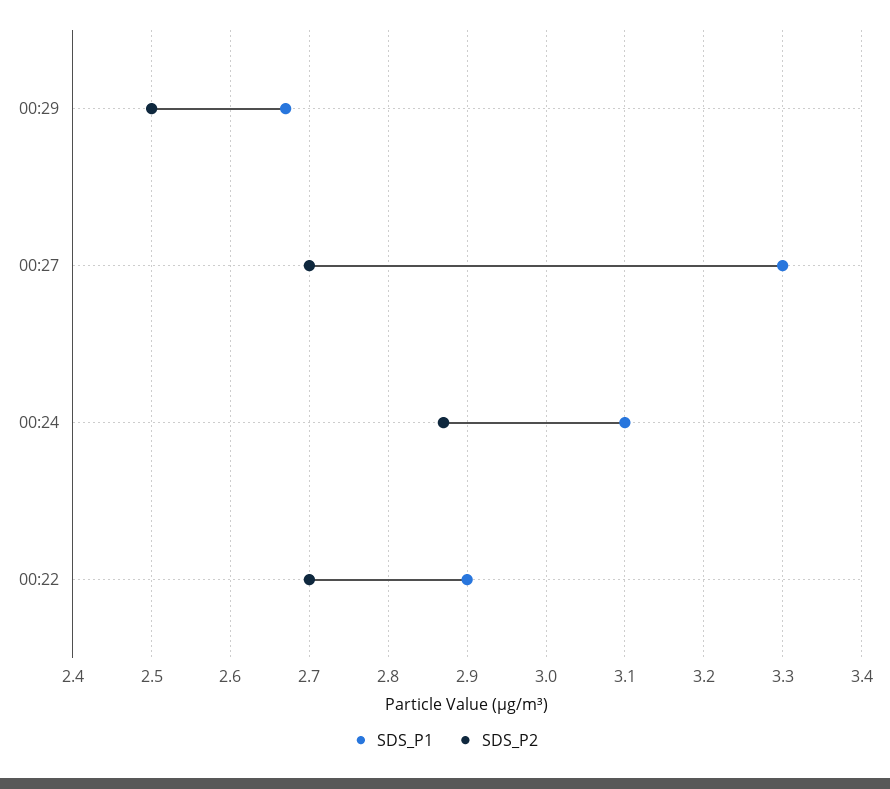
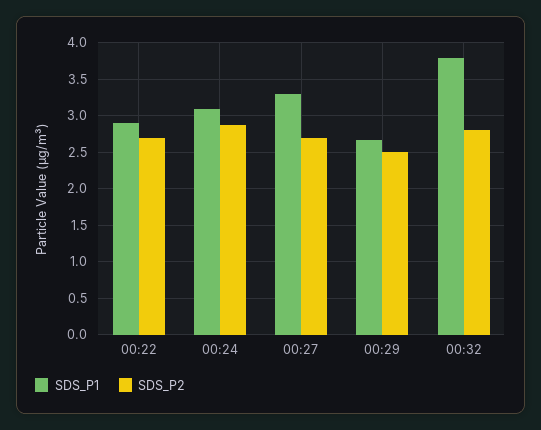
SDS_P1, 00:32: none -> 3.8
SDS_P2, 00:32: none -> 2.8

